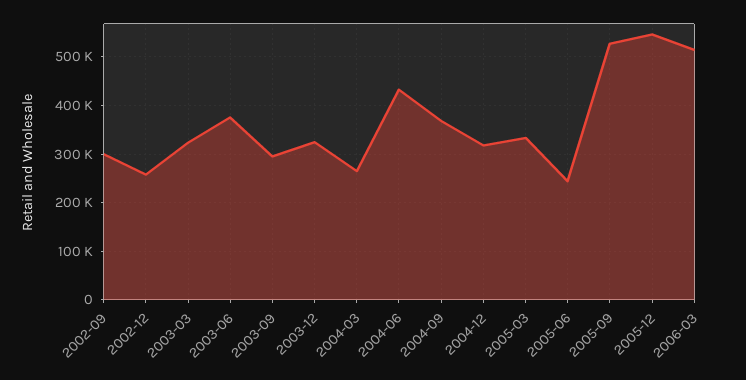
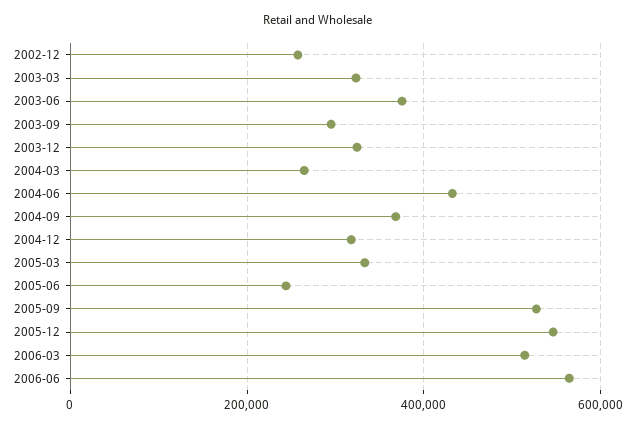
2002-09: 300000 -> none
2006-06: none -> 560000

